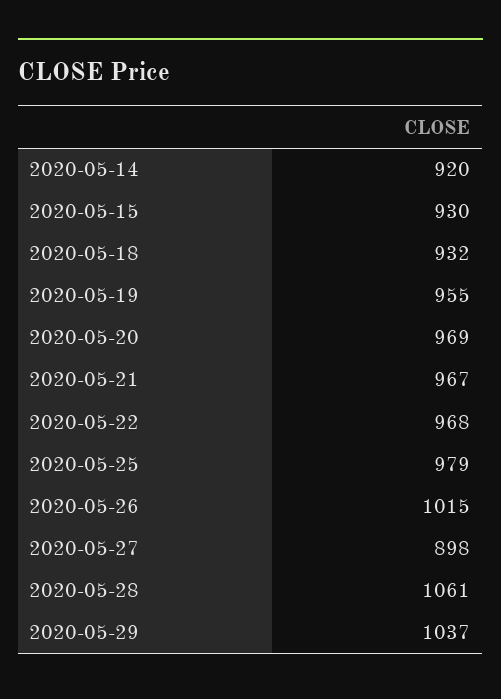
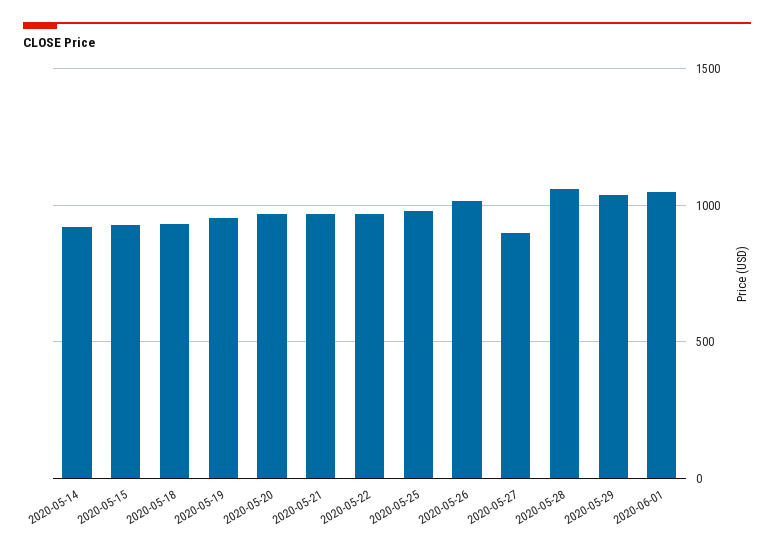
2020-06-01: none -> 1050

